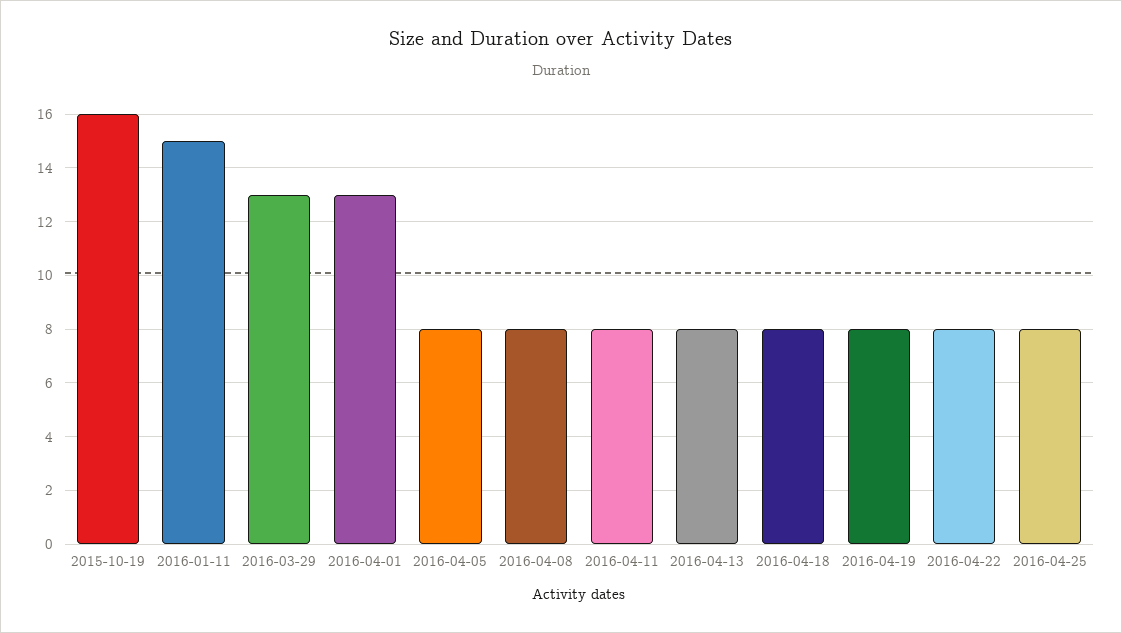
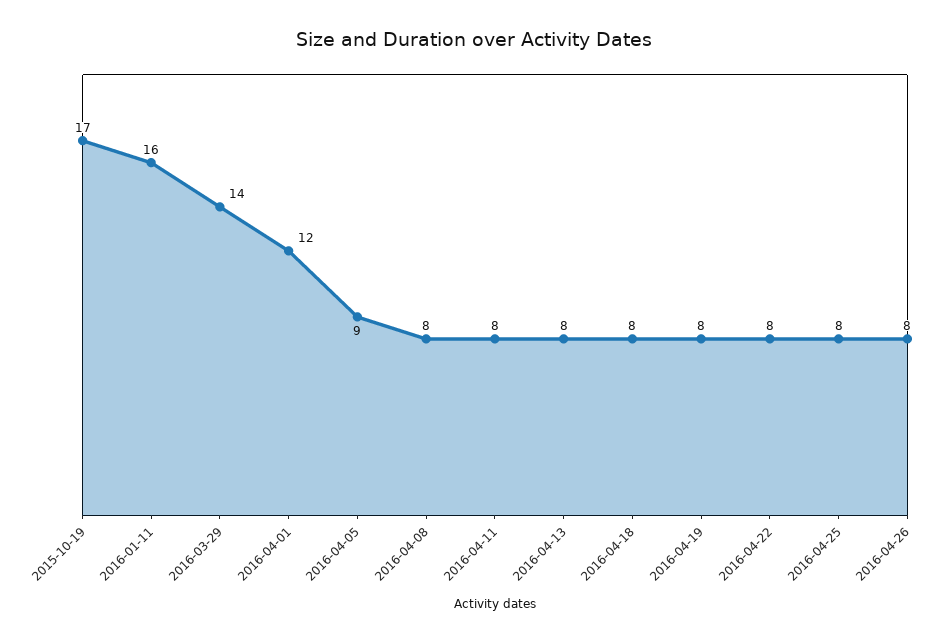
2015-10-19: 16 -> 17
2016-01-11: 15 -> 16
2016-03-29: 13 -> 14
2016-04-01: 13 -> 12
2016-04-05: 8 -> 9
2016-04-26: none -> 8

